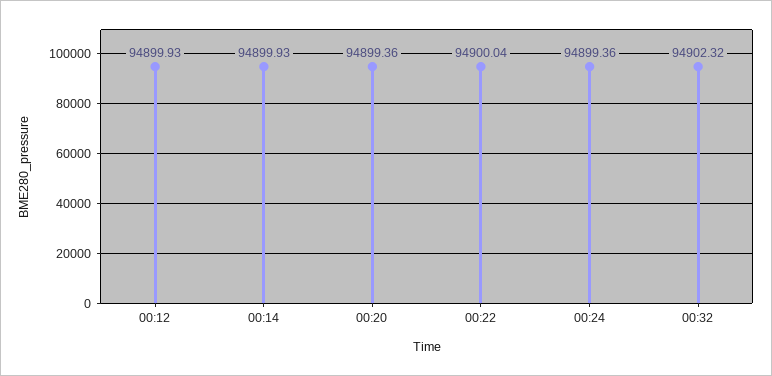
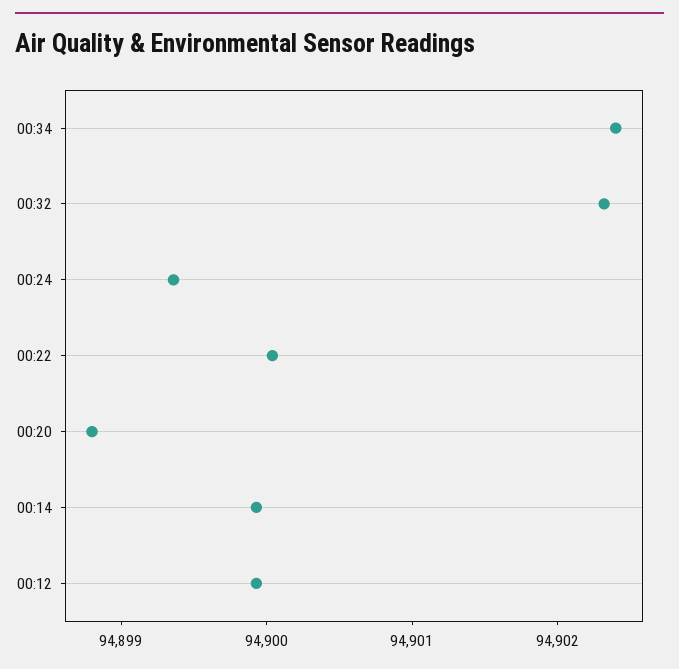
00:20: 94899.36 -> 94898.8
00:34: none -> 94902.4

